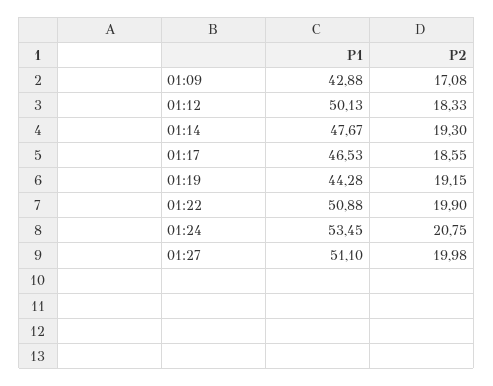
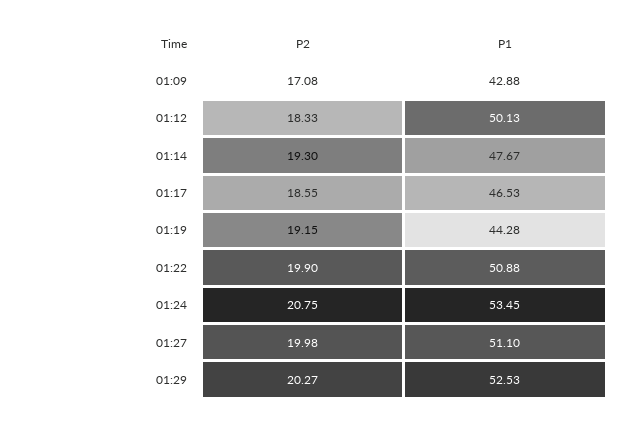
P2, 01:29: none -> 20.27
P1, 01:29: none -> 52.53

